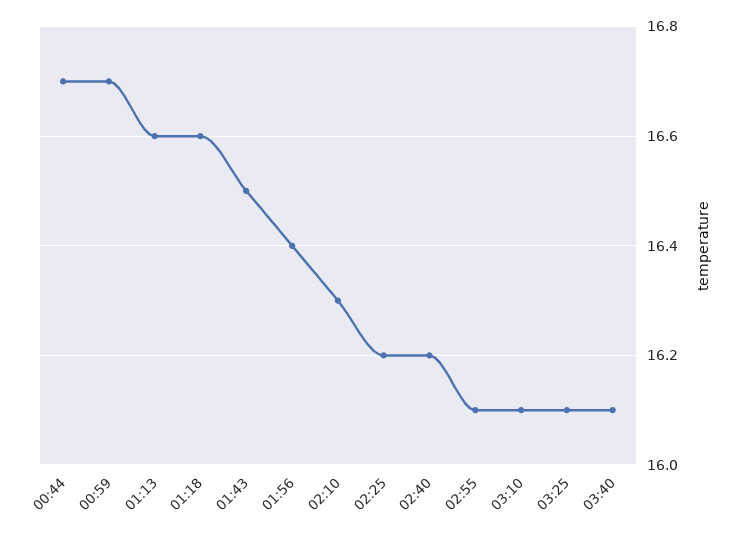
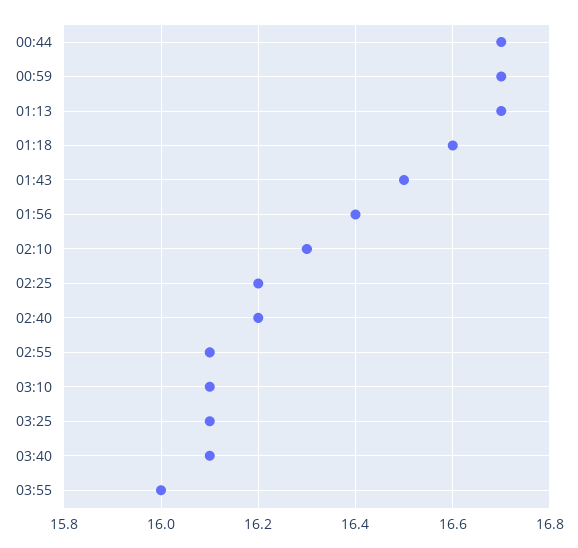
01:13: 16.6 -> 16.7
03:55: none -> 16

